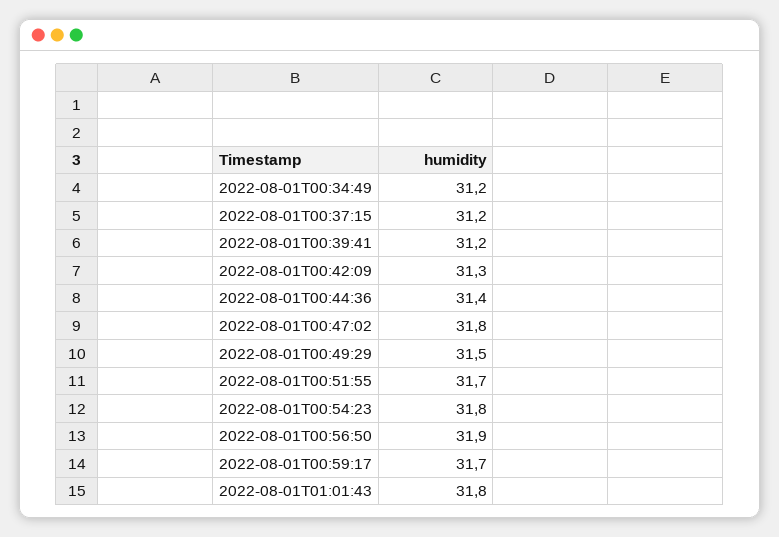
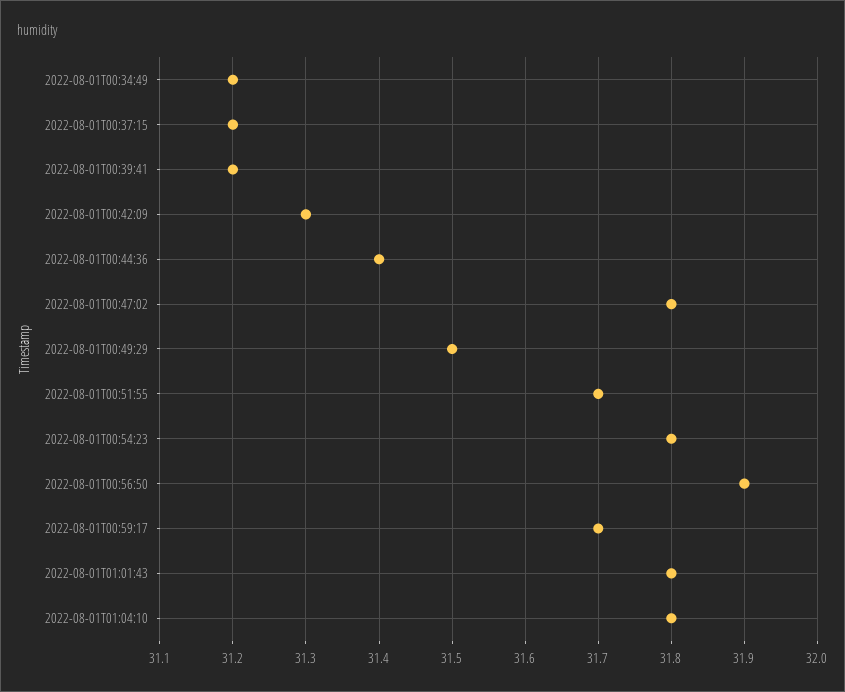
2022-08-01T01:04:10: none -> 31.8

